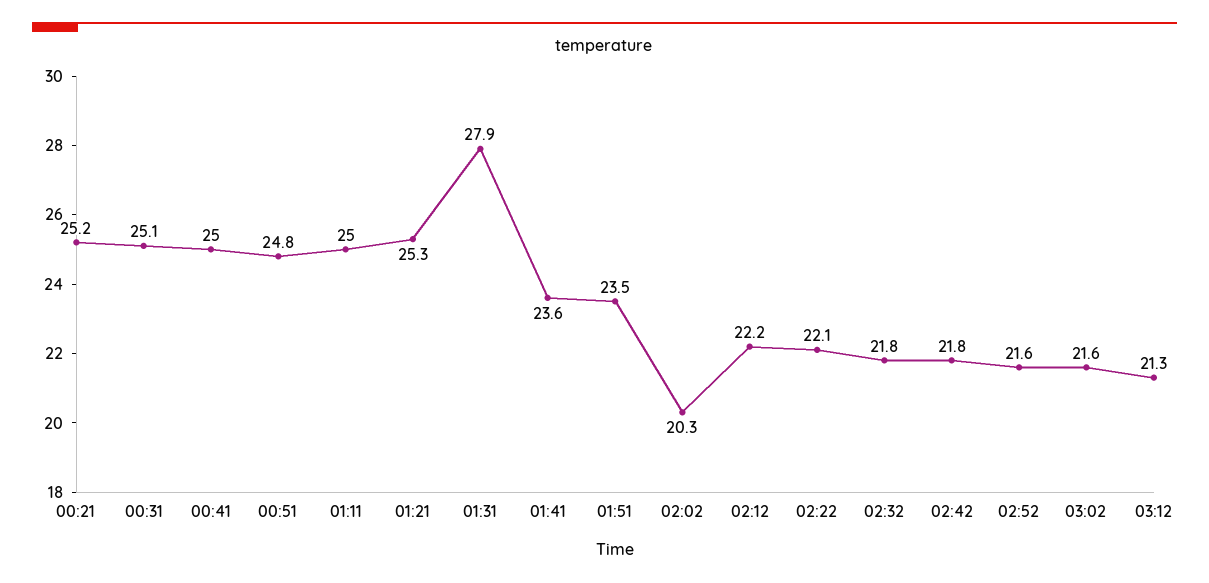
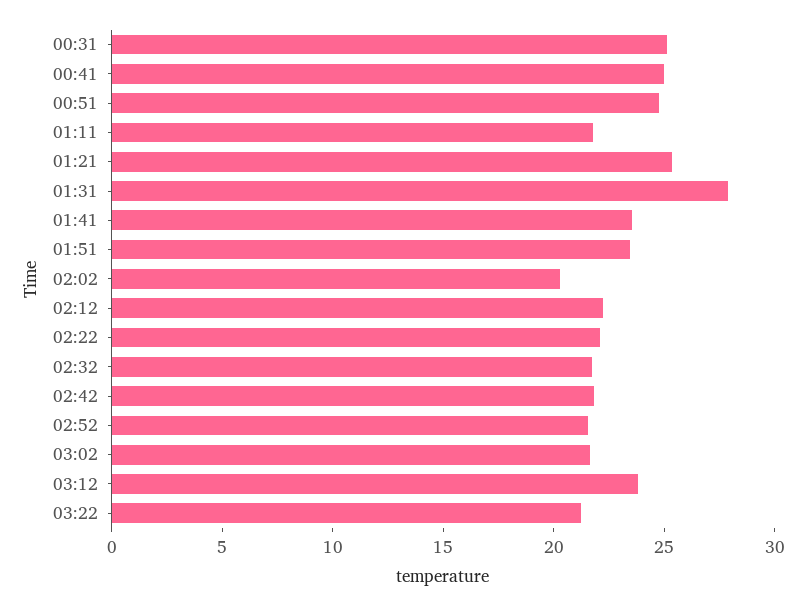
00:21: 25.2 -> none
01:11: 25 -> 22
03:12: 21.3 -> 24
03:22: none -> 21

